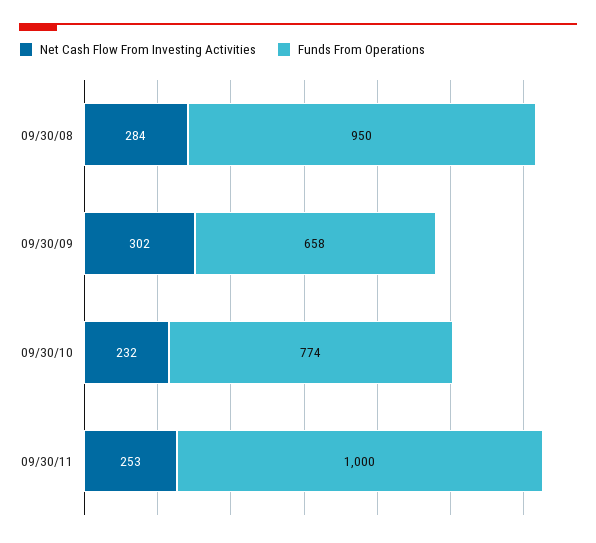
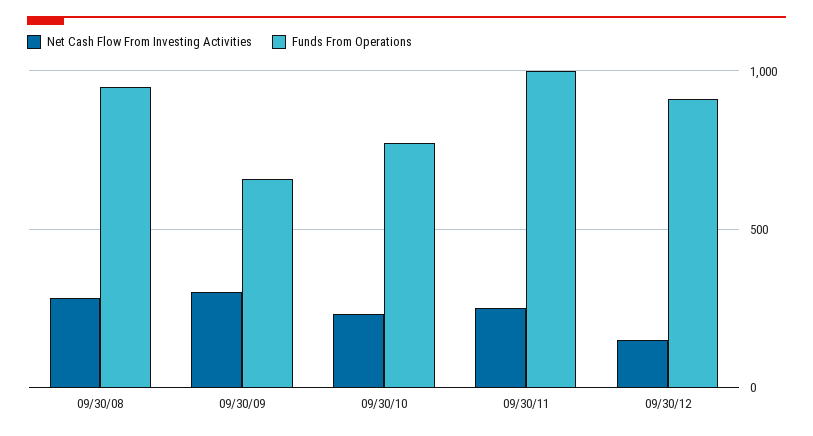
Net Cash Flow From Investing Activities, 09/30/12: none -> 150
Funds From Operations, 09/30/12: none -> 900

